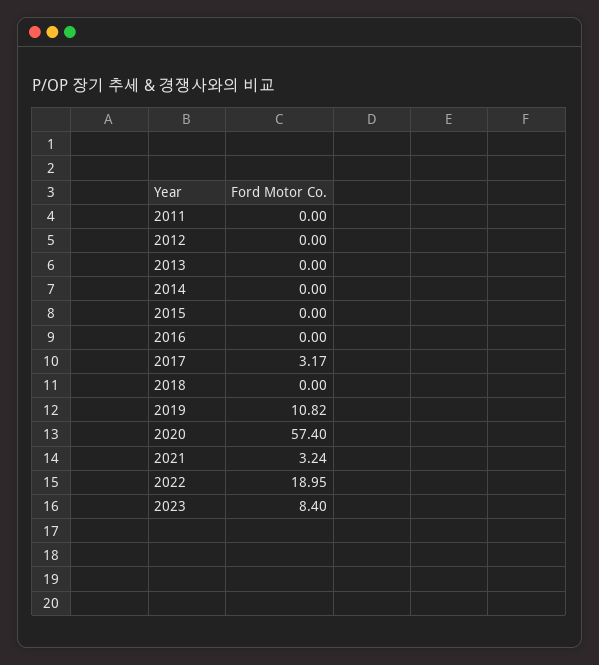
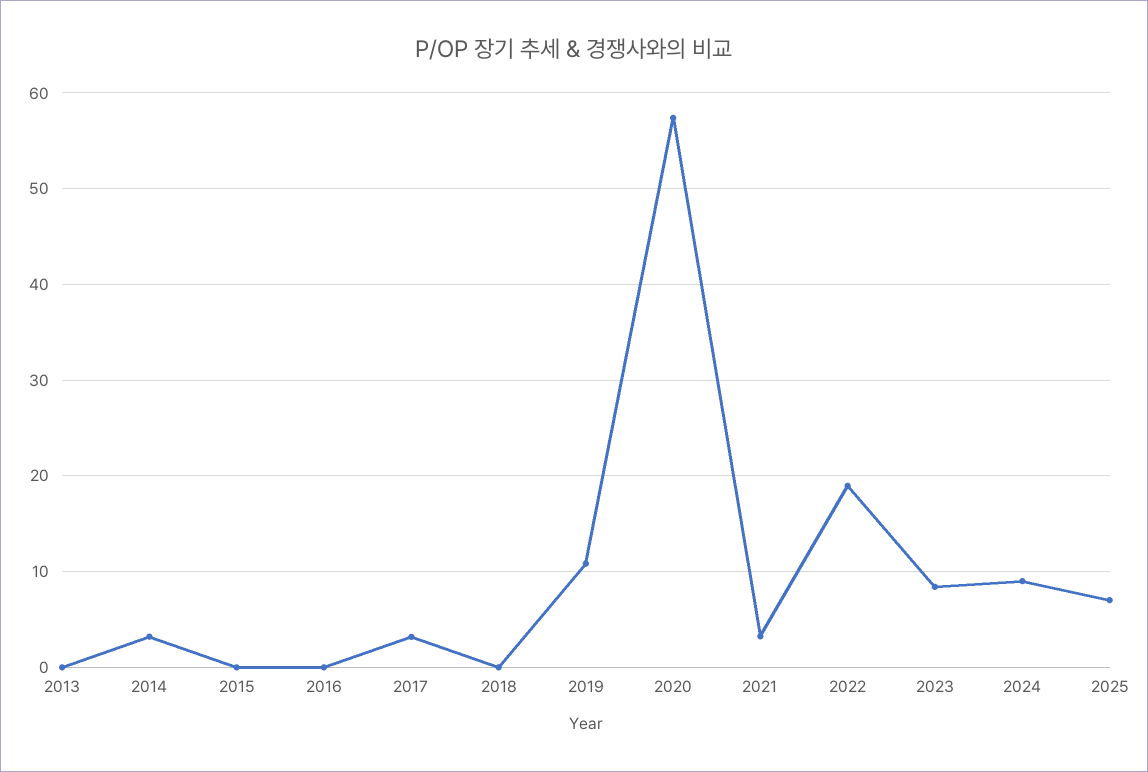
2011: 0 -> none
2012: 0 -> none
2014: 0 -> 3
2024: none -> 9
2025: none -> 7

